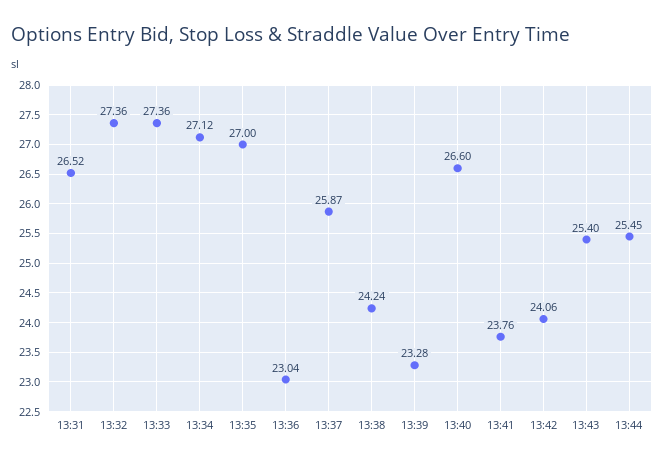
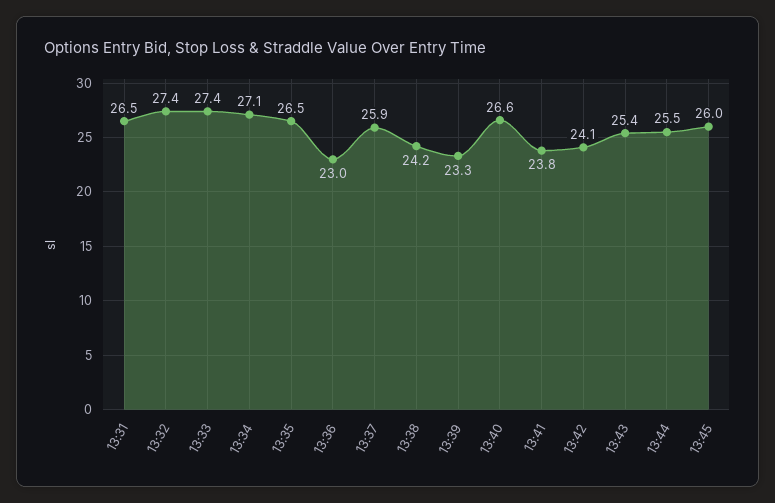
13:35: 27 -> 26.5
13:45: none -> 26

